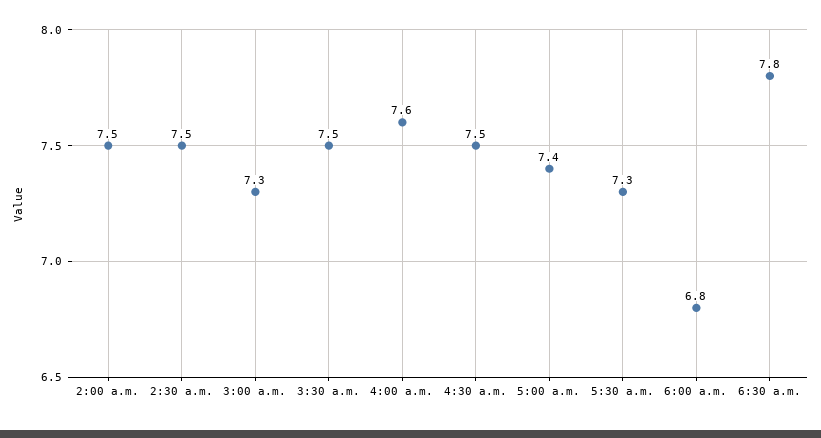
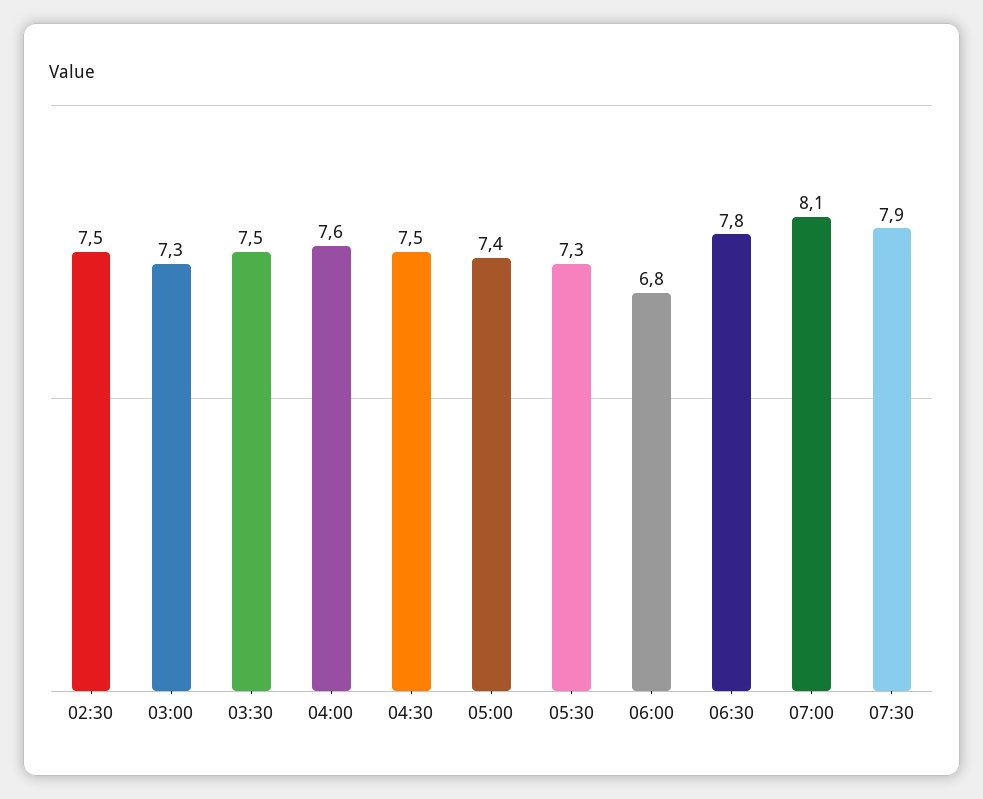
2:00 a.m.: 7.5 -> none
07:00: none -> 8.1
07:30: none -> 7.9

